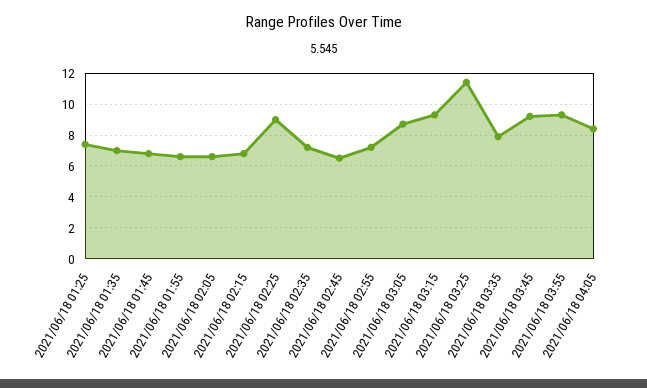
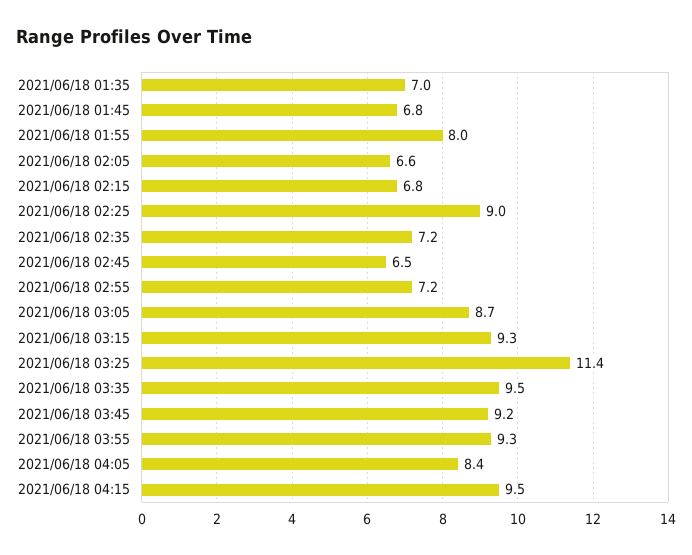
2021/06/18 01:25: 7.5 -> none
2021/06/18 01:55: 6.5 -> 8
2021/06/18 03:35: 8 -> 9.5
2021/06/18 04:15: none -> 9.5

